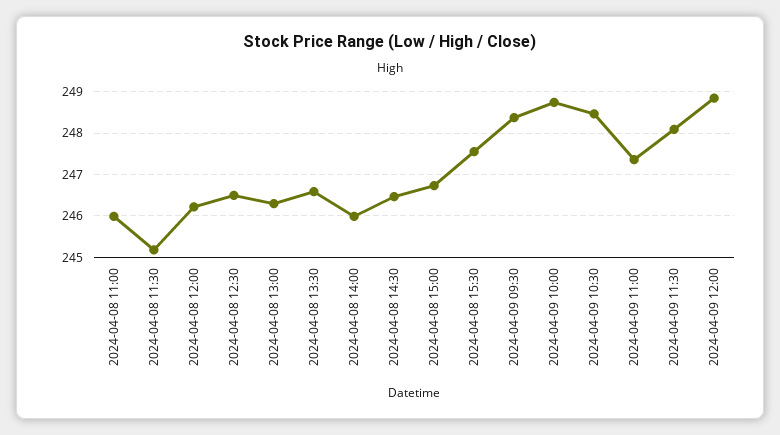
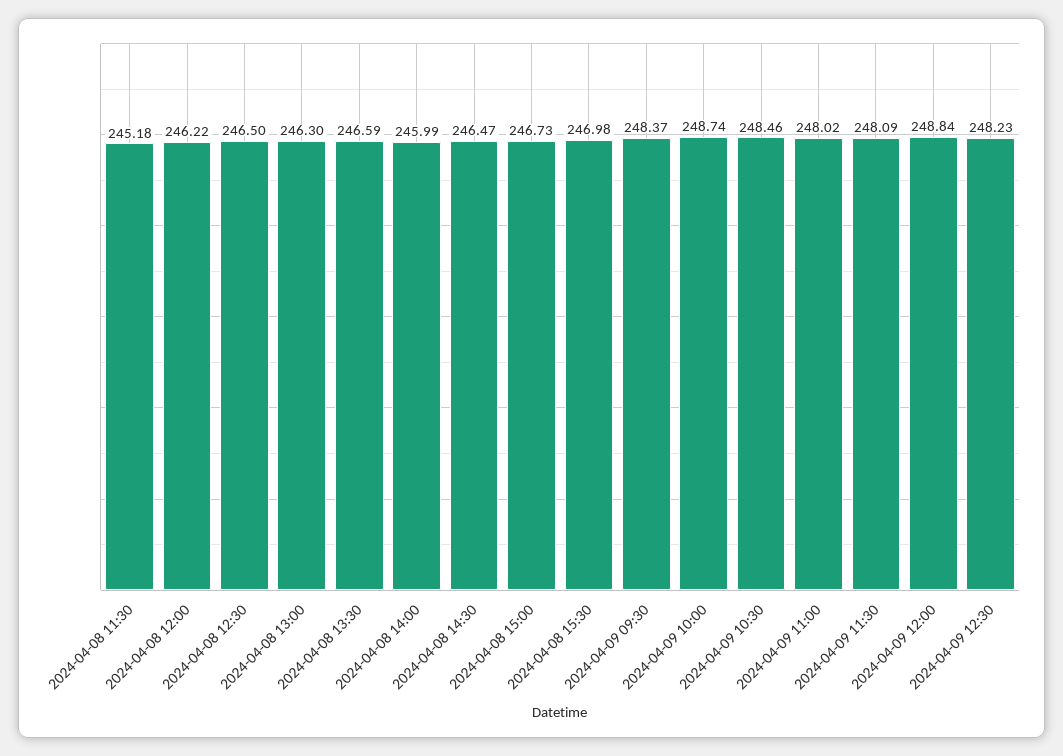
2024-04-08 11:00: 246 -> none
2024-04-08 15:30: 247.6 -> 246.98
2024-04-09 11:00: 247.4 -> 248.02
2024-04-09 12:30: none -> 248.23

